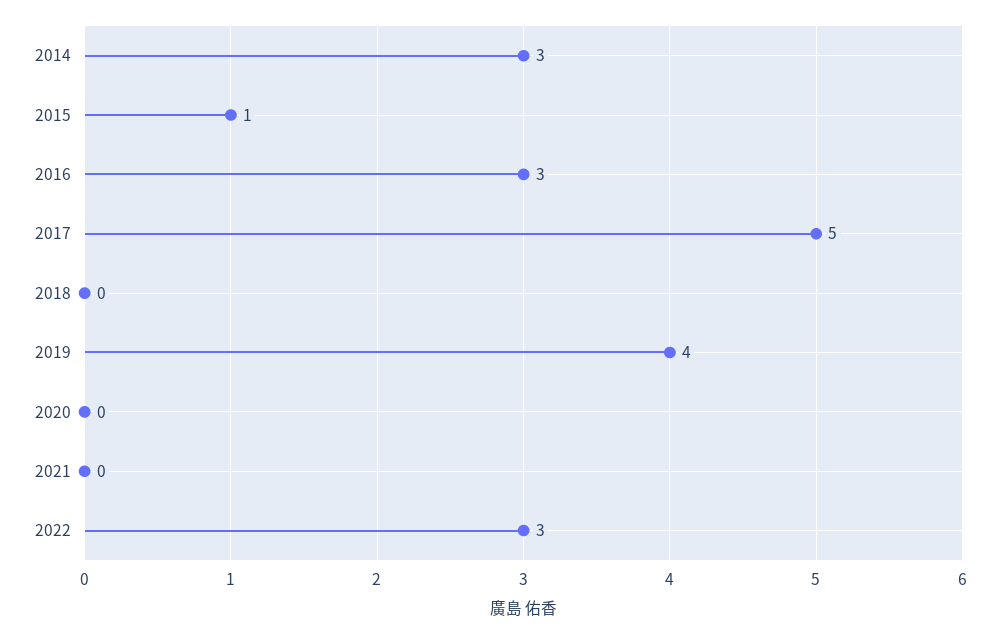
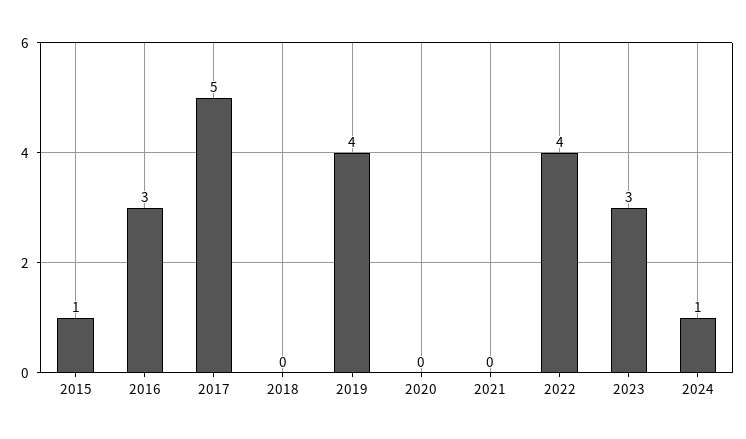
2014: 3 -> none
2022: 3 -> 4
2023: none -> 3
2024: none -> 1

